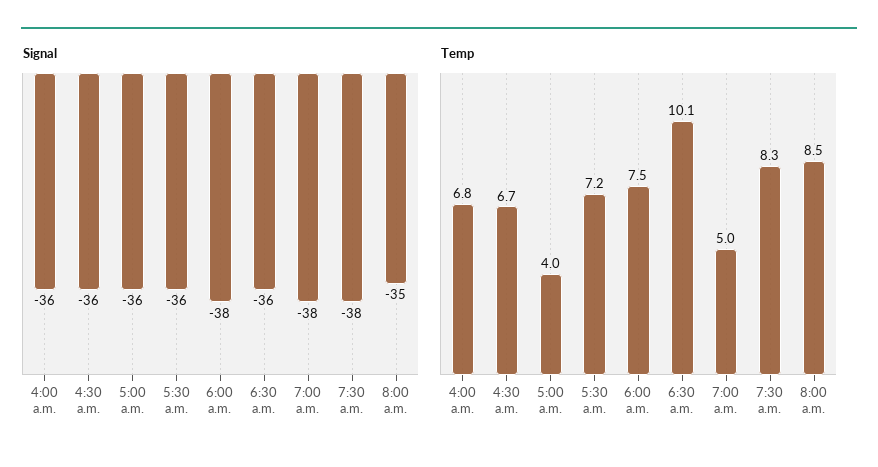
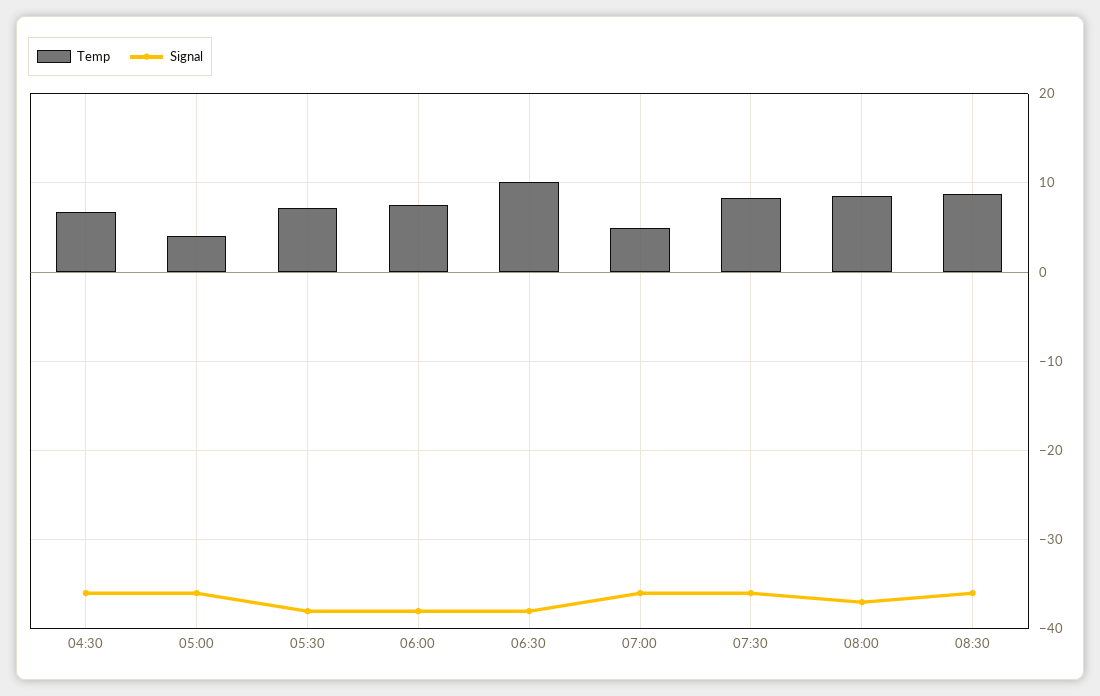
Signal, 4:00 a.m.: -36 -> none
Signal, 5:30 a.m.: -36 -> -38
Signal, 6:30 a.m.: -36 -> -38
Signal, 7:00 a.m.: -38 -> -36
Signal, 7:30 a.m.: -38 -> -36
Signal, 8:00 a.m.: -35 -> -37
Temp, 4:00 a.m.: 6.8 -> none
Temp, 08:30: none -> 9
Signal, 08:30: none -> -36

